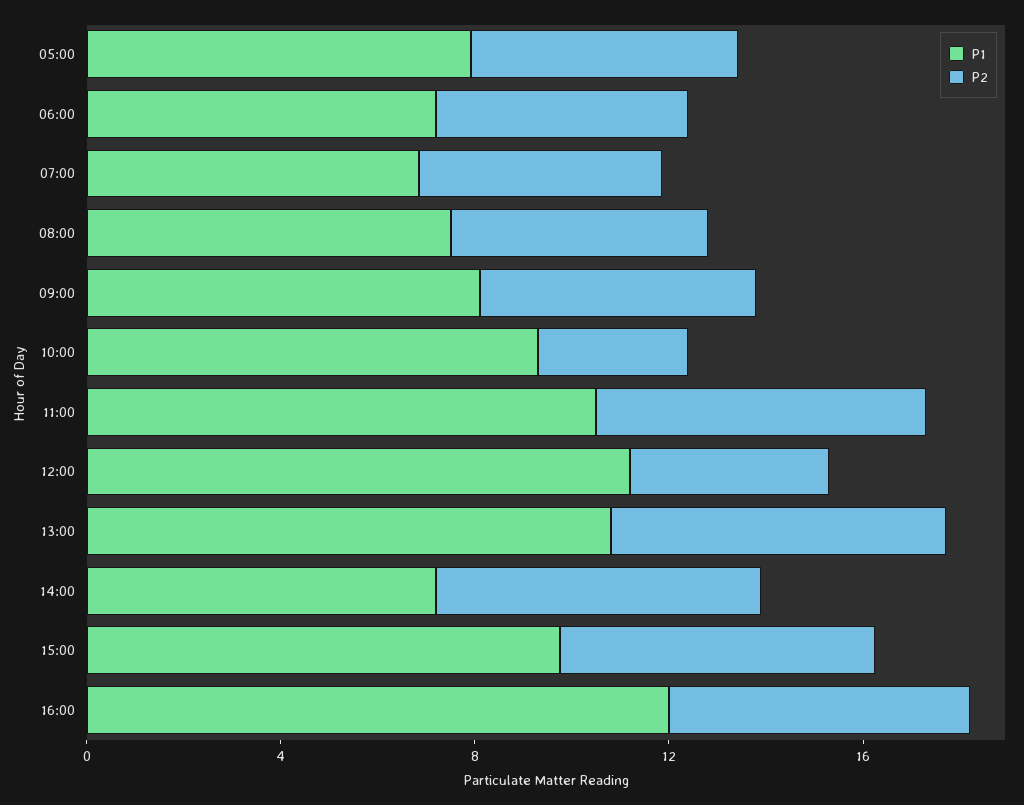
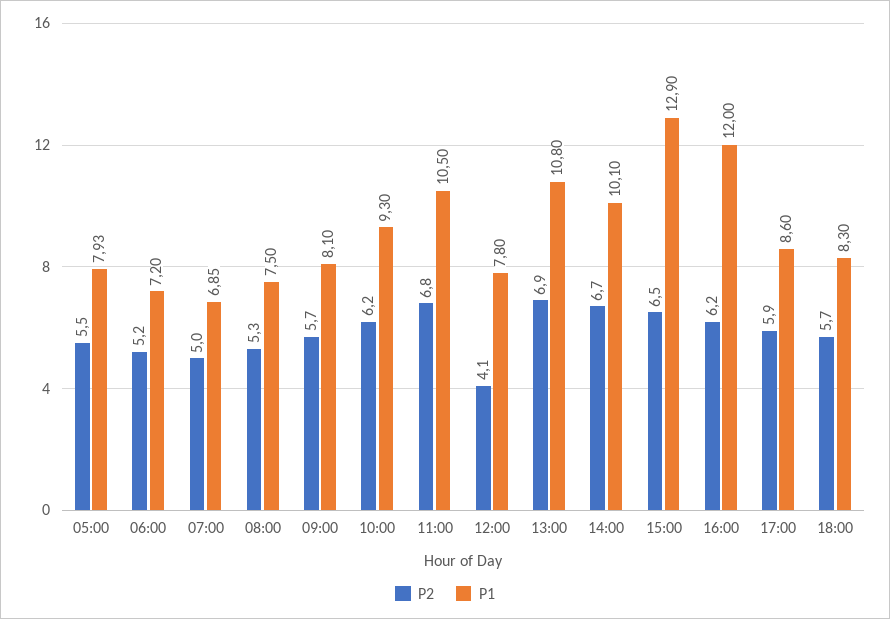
P2, 10:00: 3 -> 6.2
P1, 12:00: 11 -> 7.8
P1, 14:00: 7 -> 10.1
P1, 15:00: 10 -> 12.9
P2, 17:00: none -> 5.9
P1, 17:00: none -> 8.6
P2, 18:00: none -> 5.7
P1, 18:00: none -> 8.3

